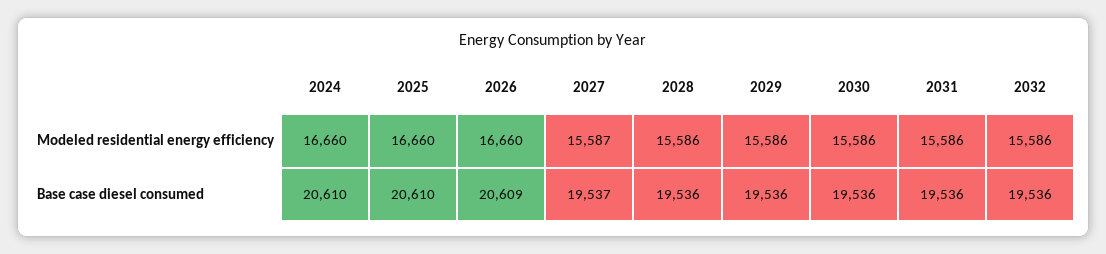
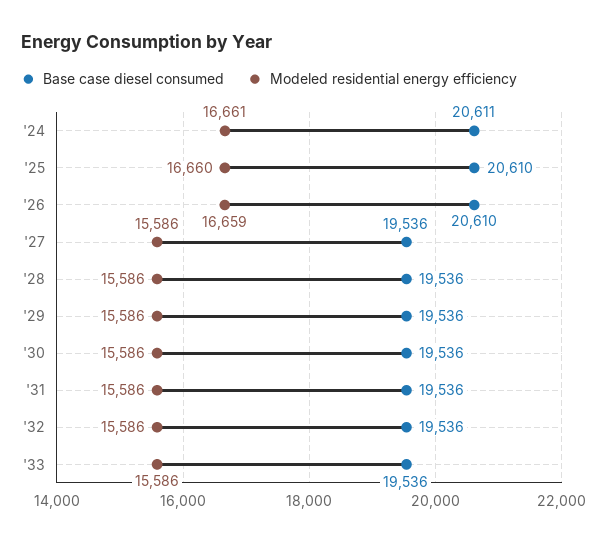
Modeled residential energy efficiency, 2024: 16660 -> 16661
Modeled residential energy efficiency, 2026: 16660 -> 16659
Modeled residential energy efficiency, 2027: 15587 -> 15586
Base case diesel consumed, 2024: 20610 -> 20611
Base case diesel consumed, 2026: 20609 -> 20610
Base case diesel consumed, 2027: 19537 -> 19536
Base case diesel consumed, '33: none -> 19536
Modeled residential energy efficiency, '33: none -> 15586

